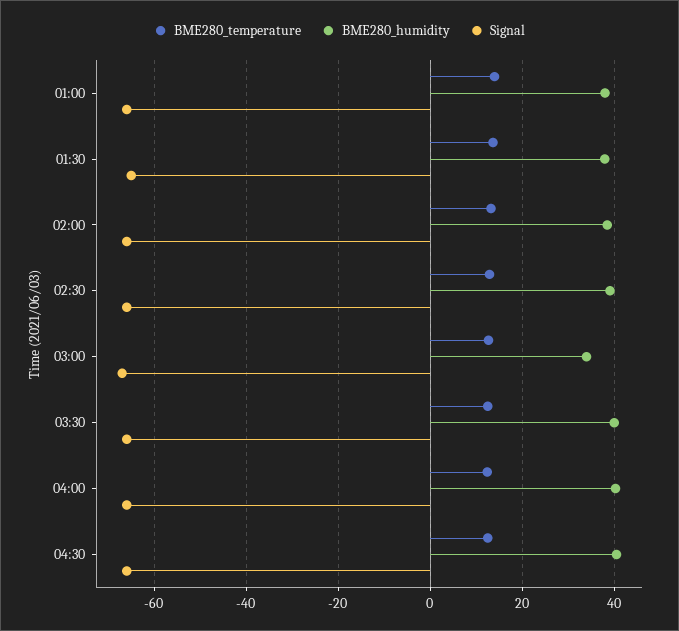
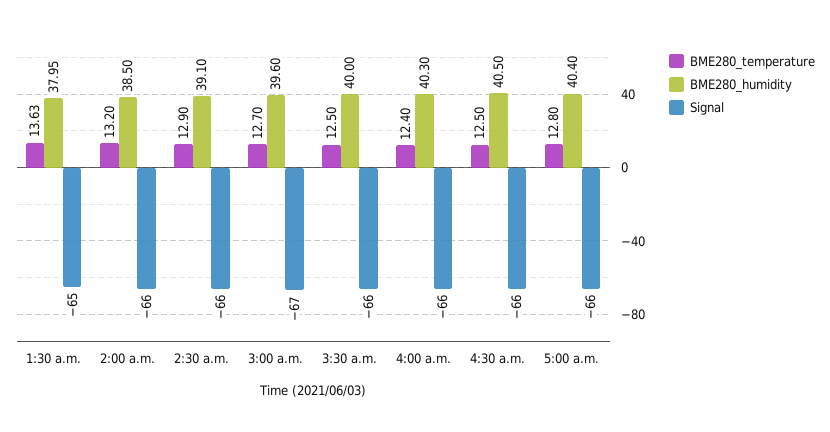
BME280_temperature, 01:00: 14 -> none
BME280_humidity, 01:00: 38 -> none
Signal, 01:00: -66 -> none
BME280_humidity, 03:00: 34 -> 39.6
BME280_temperature, 5:00 a.m.: none -> 12.8
BME280_humidity, 5:00 a.m.: none -> 40.4
Signal, 5:00 a.m.: none -> -66

